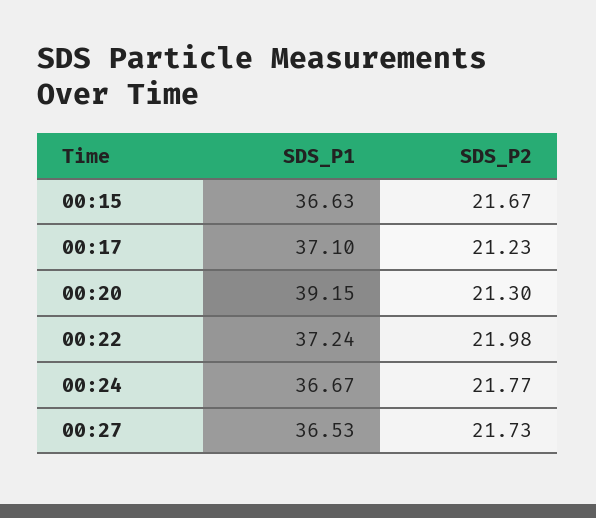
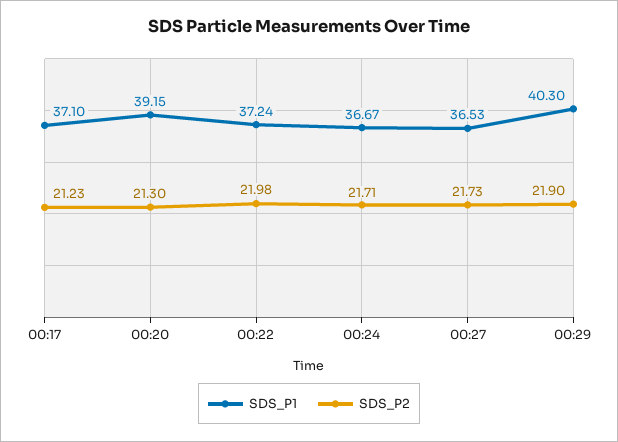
SDS_P1, 00:15: 36.63 -> none
SDS_P2, 00:15: 21.67 -> none
SDS_P2, 00:24: 21.77 -> 21.71
SDS_P1, 00:29: none -> 40.3
SDS_P2, 00:29: none -> 21.9

